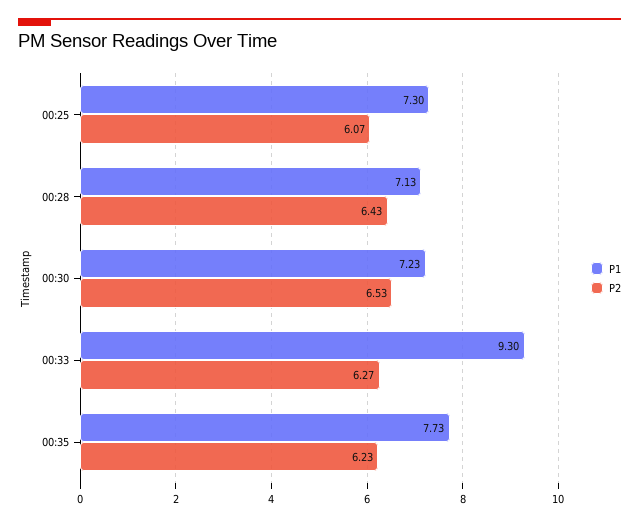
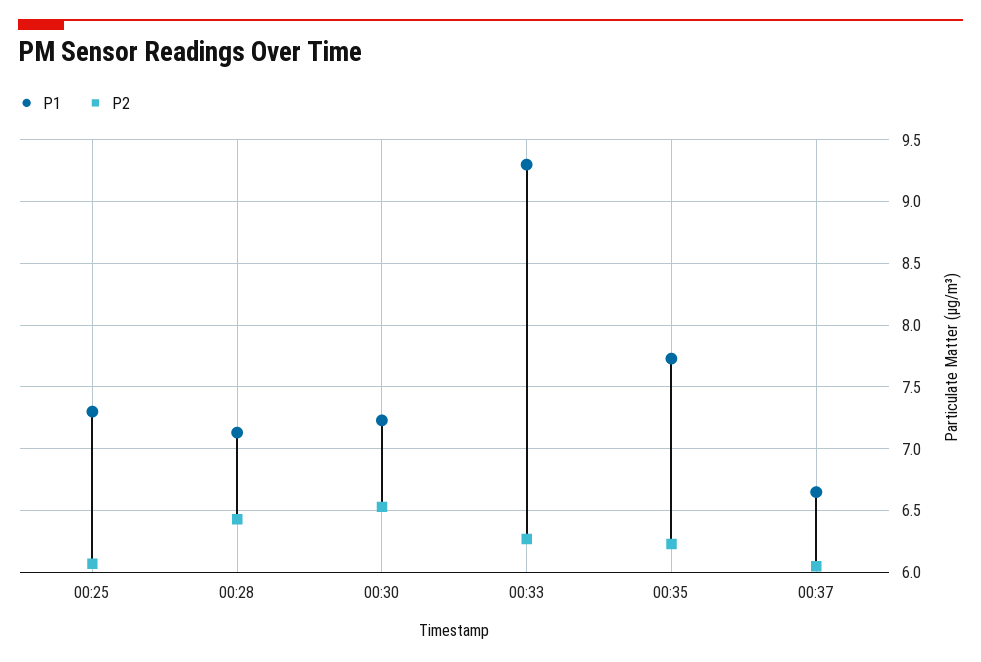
P1, 00:37: none -> 6.65
P2, 00:37: none -> 6.05

